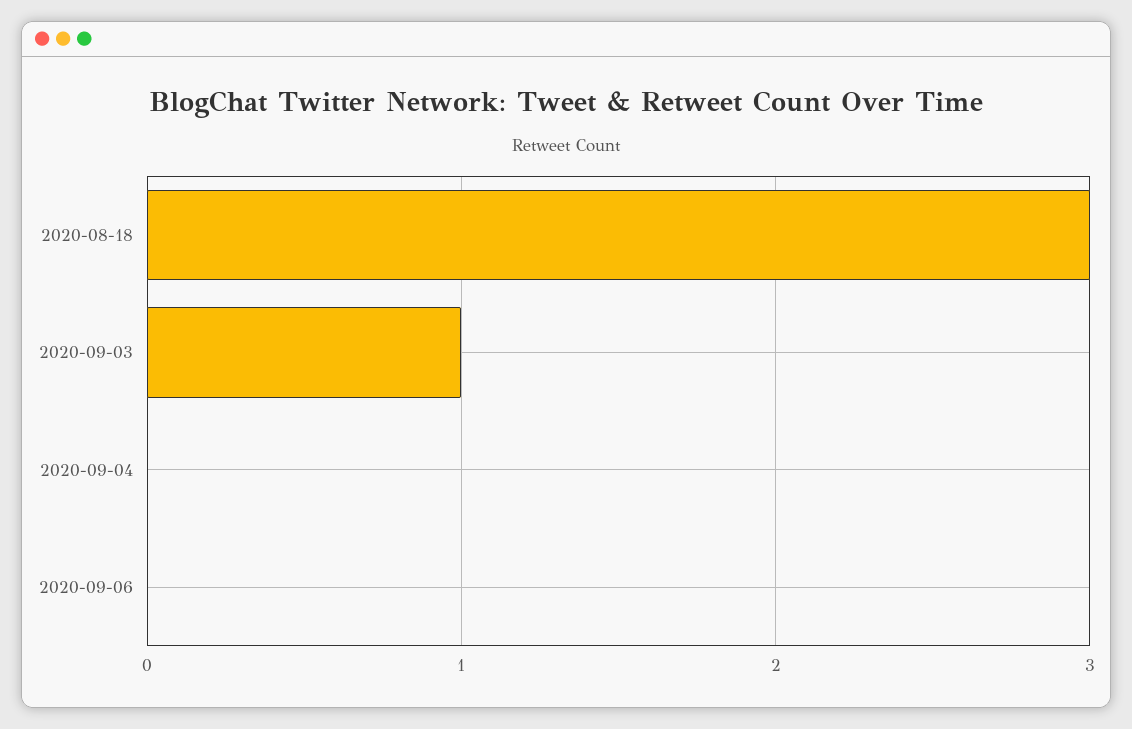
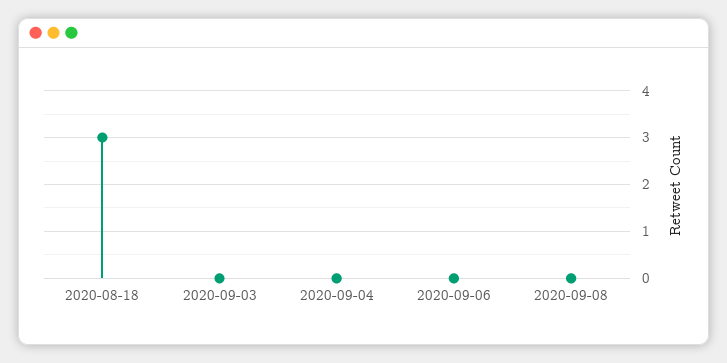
2020-09-03: 1 -> 0
2020-09-08: none -> 0

